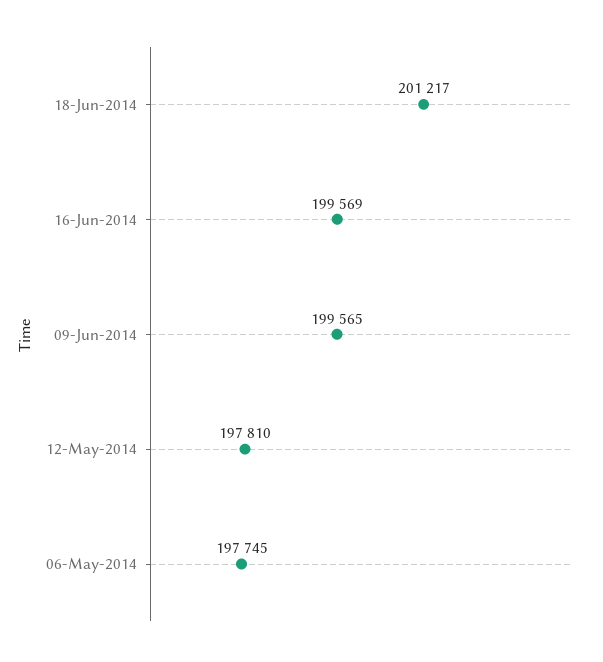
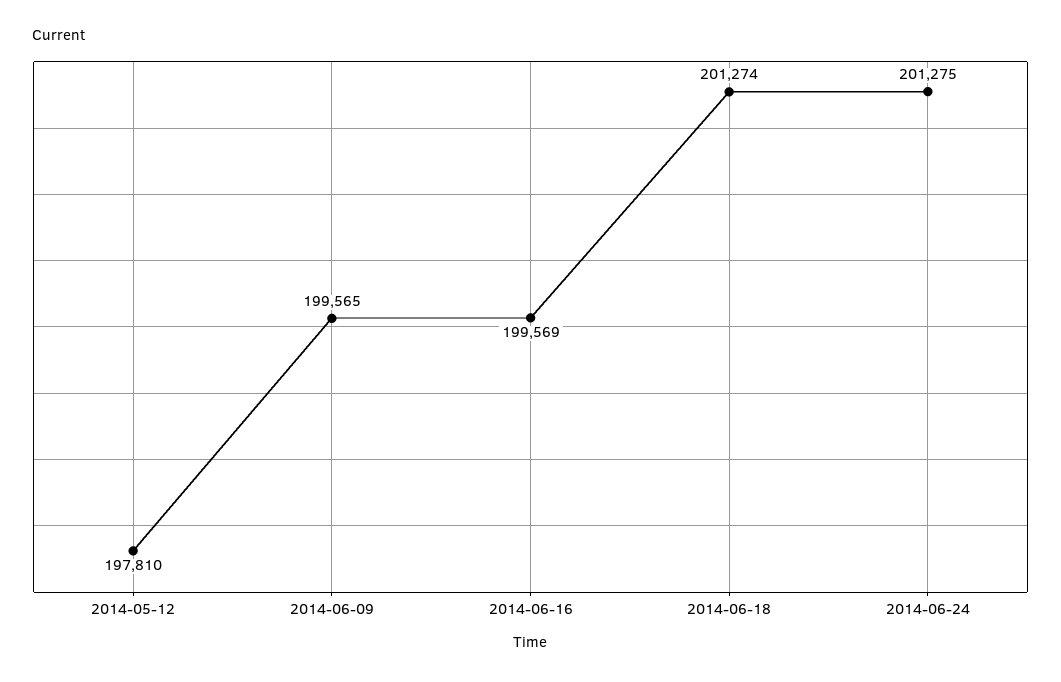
18-Jun-2014: 201217 -> 201274
06-May-2014: 197745 -> none
2014-06-24: none -> 201275

